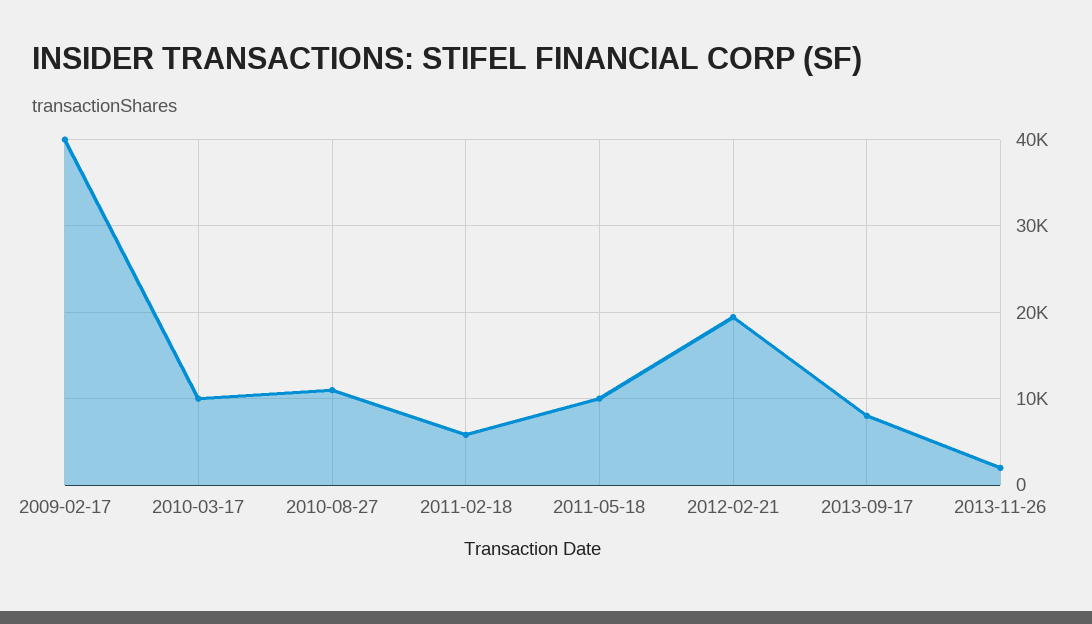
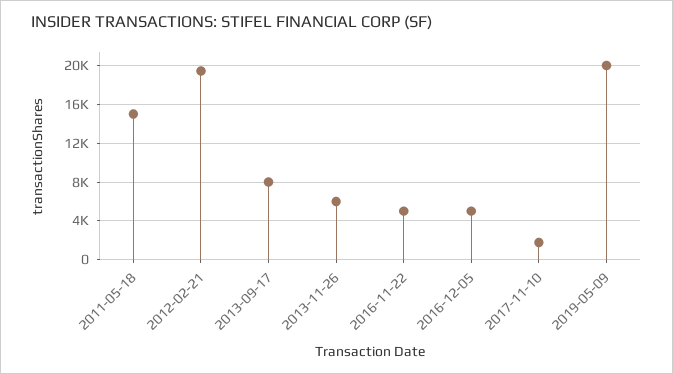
2009-02-17: 40000 -> none
2010-03-17: 10000 -> none
2010-08-27: 11000 -> none
2011-02-18: 6000 -> none
2011-05-18: 10000 -> 15000
2013-11-26: 2000 -> 6000
2016-11-22: none -> 5000
2016-12-05: none -> 5000
2017-11-10: none -> 2000
2019-05-09: none -> 20000

